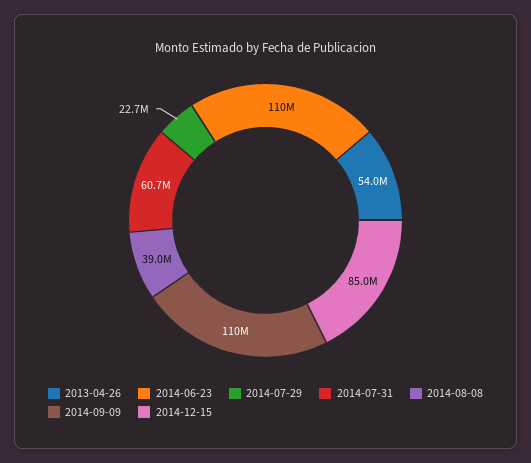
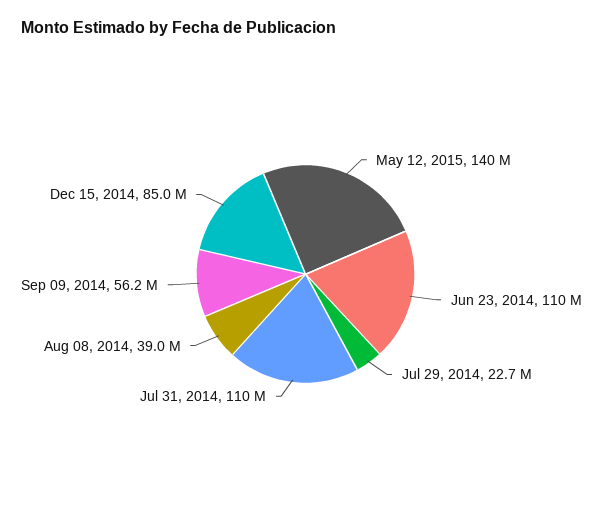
2013-04-26: 54000000 -> none
2014-07-31: 60700000 -> 110000000
2014-09-09: 110000000 -> 56200000
May 12, 2015: none -> 140000000

